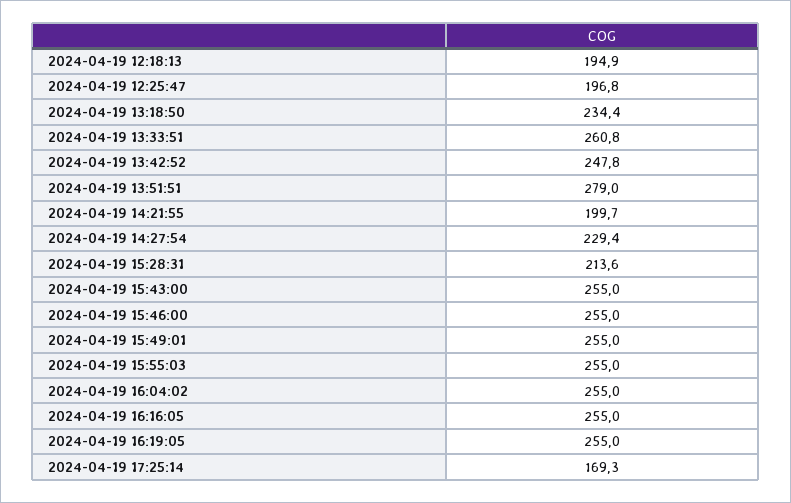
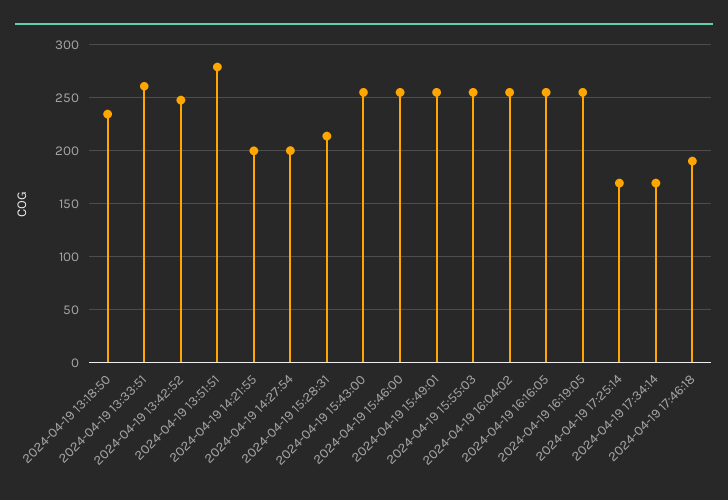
2024-04-19 12:18:13: 194.9 -> none
2024-04-19 12:25:47: 196.8 -> none
2024-04-19 14:27:54: 229.4 -> 200
2024-04-19 17:34:14: none -> 170
2024-04-19 17:46:18: none -> 190

